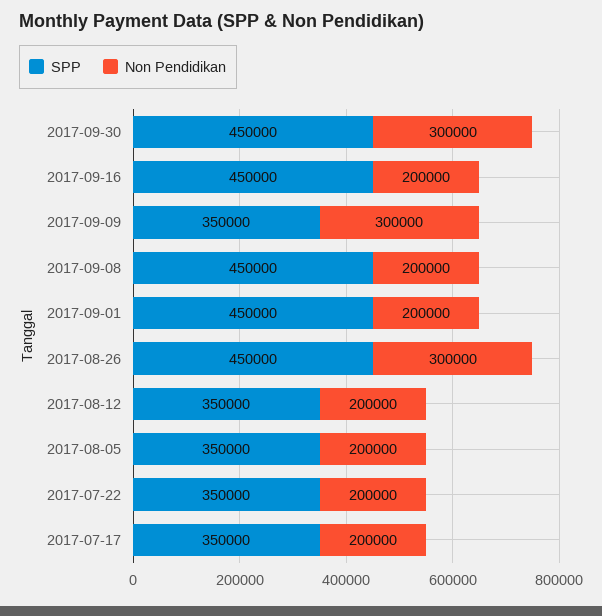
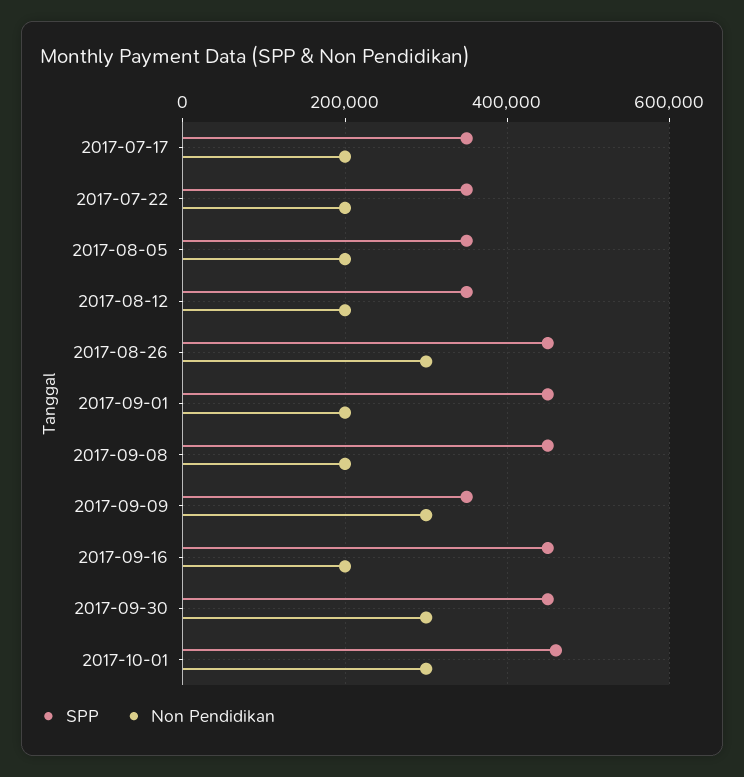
SPP, 2017-10-01: none -> 460000
Non Pendidikan, 2017-10-01: none -> 300000

